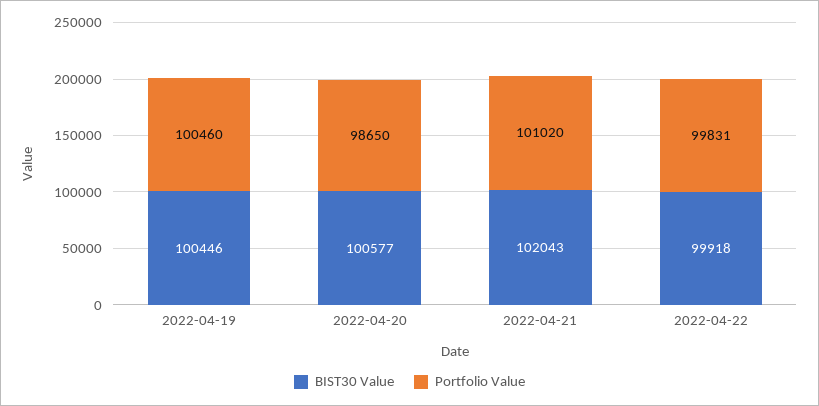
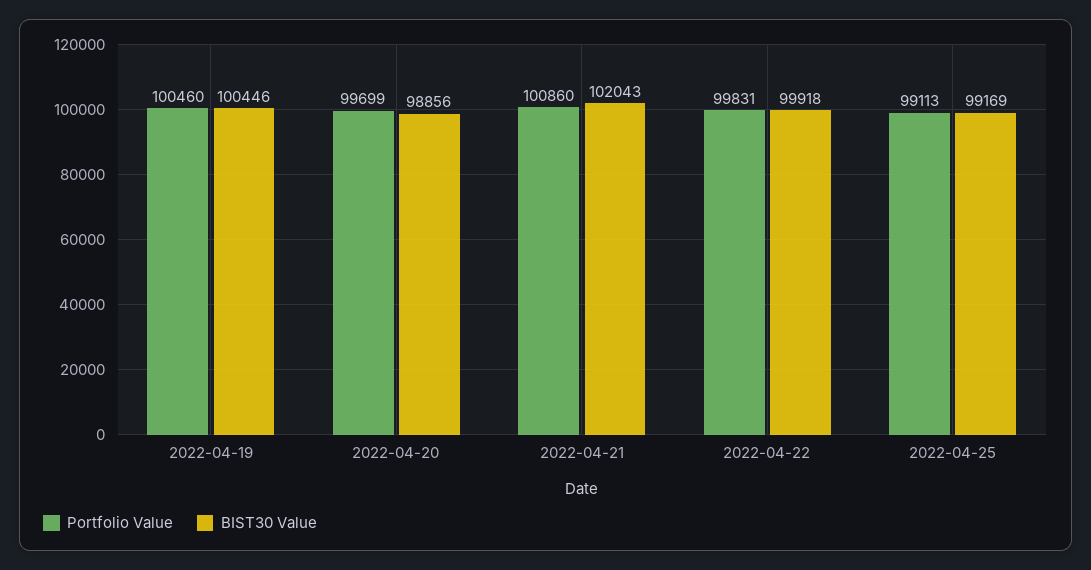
BIST30 Value, 2022-04-20: 100577 -> 98856
Portfolio Value, 2022-04-20: 98650 -> 99699
Portfolio Value, 2022-04-21: 101020 -> 100860
Portfolio Value, 2022-04-25: none -> 99113
BIST30 Value, 2022-04-25: none -> 99169

